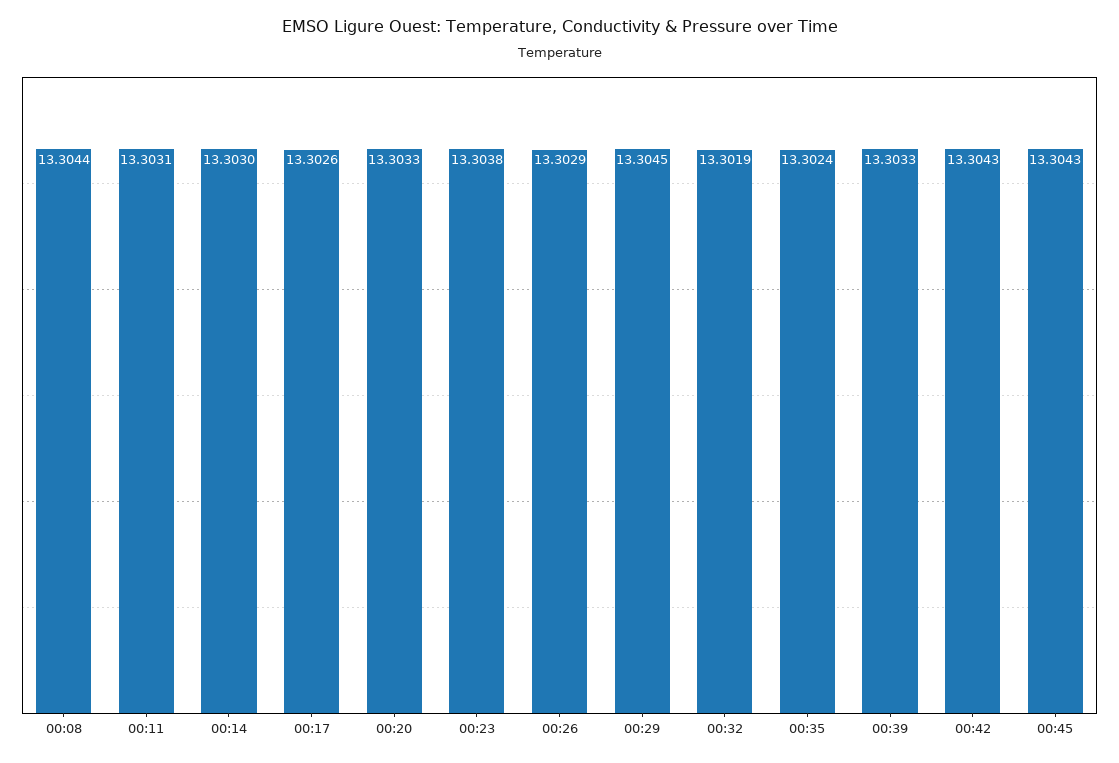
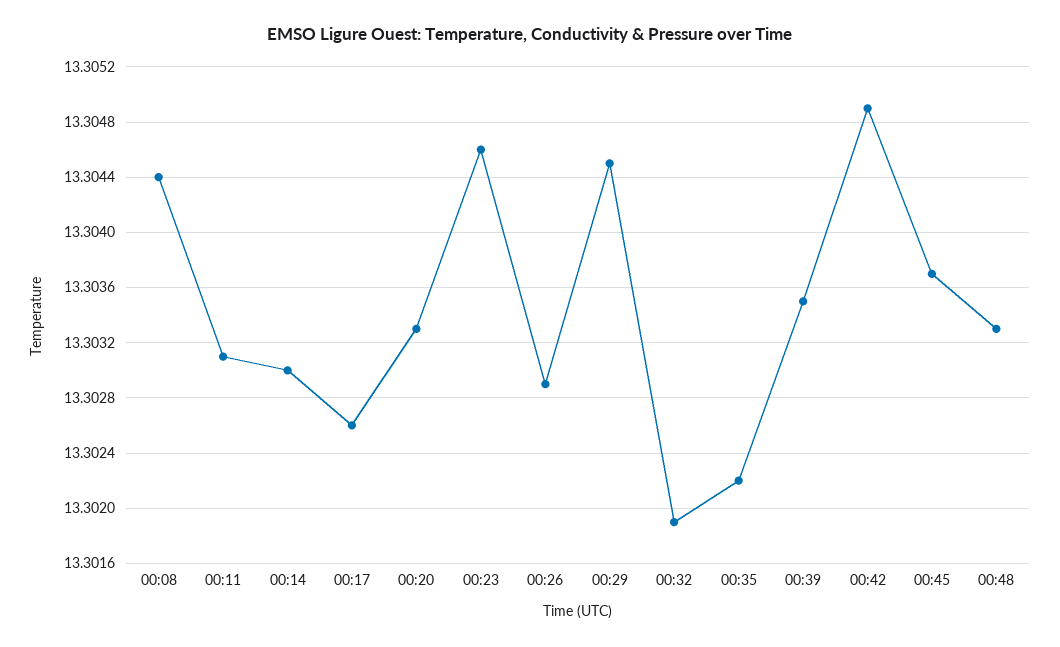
00:23: 13.3038 -> 13.3046
00:35: 13.3024 -> 13.3022
00:39: 13.3033 -> 13.3035
00:42: 13.3043 -> 13.3049
00:45: 13.3043 -> 13.3037
00:48: none -> 13.3033

